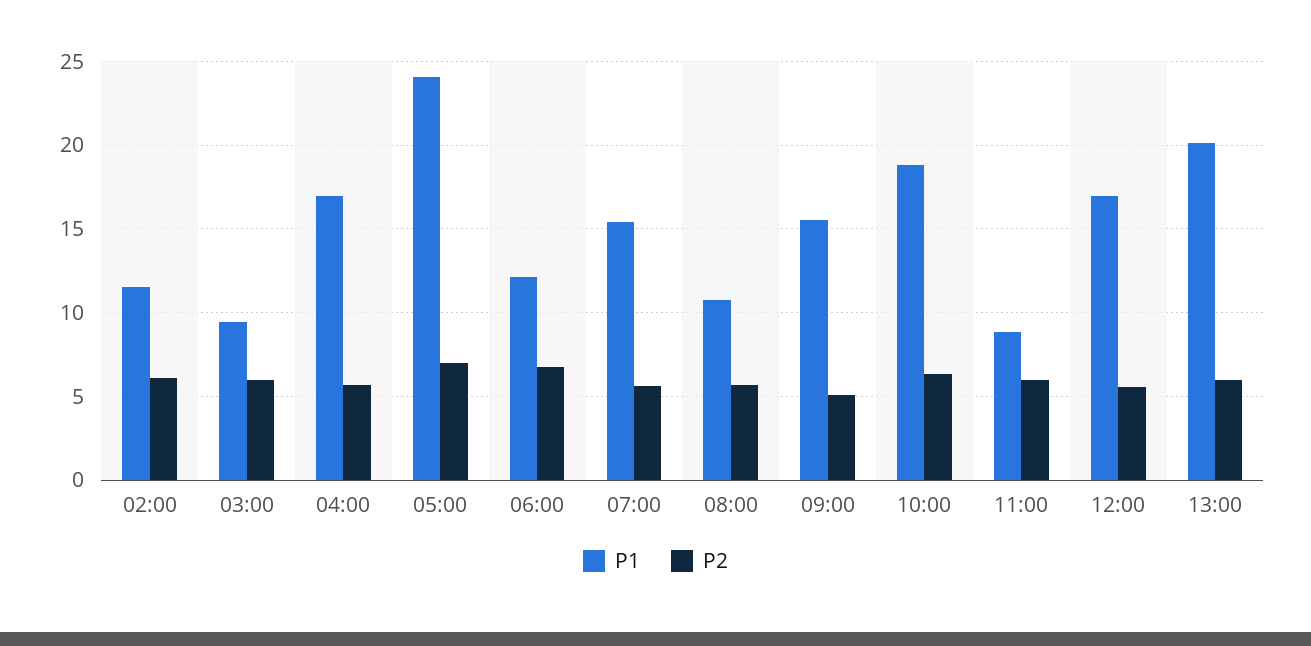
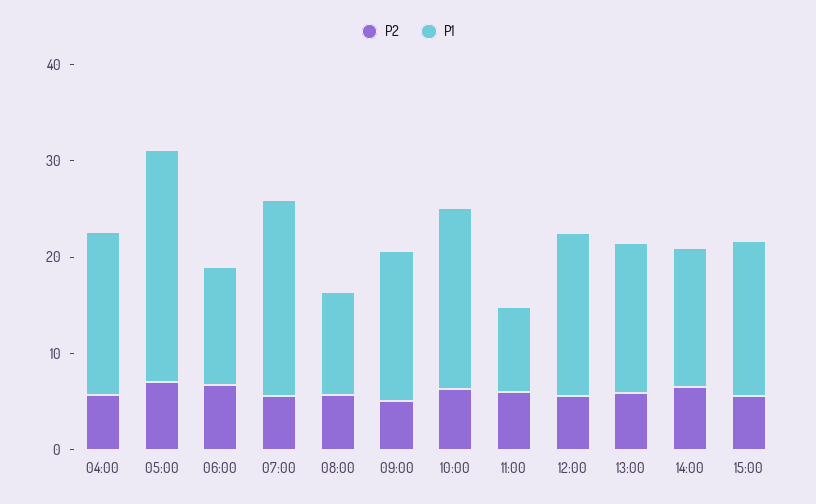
P1, 02:00: 11.5 -> none
P2, 02:00: 6 -> none
P1, 03:00: 9.5 -> none
P2, 03:00: 6 -> none
P1, 07:00: 15.5 -> 20
P1, 13:00: 20 -> 16
P2, 14:00: none -> 6
P1, 14:00: none -> 14
P2, 15:00: none -> 6
P1, 15:00: none -> 16

